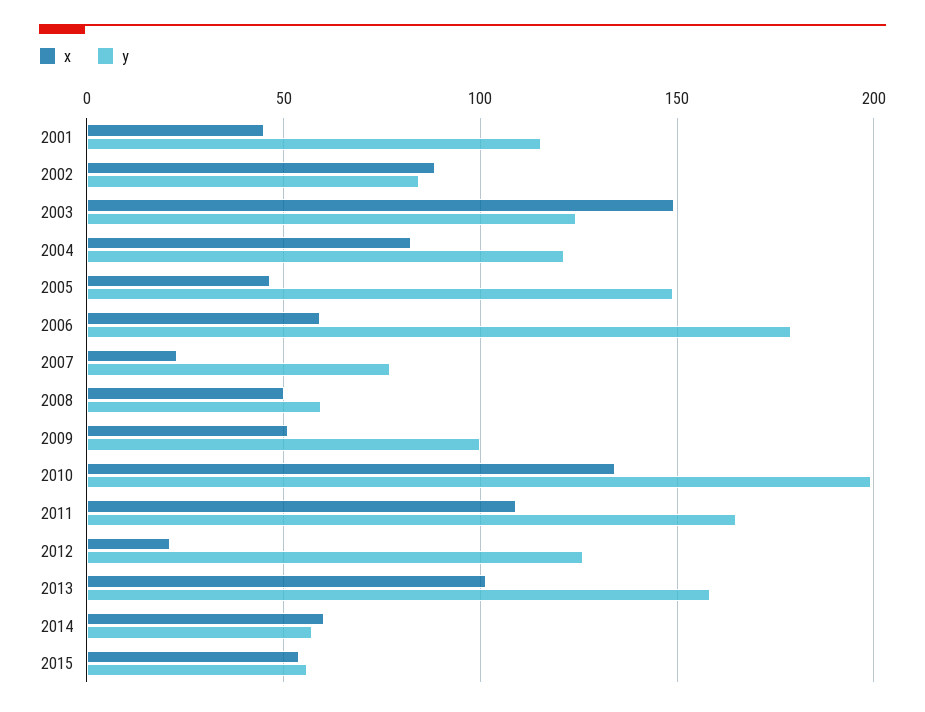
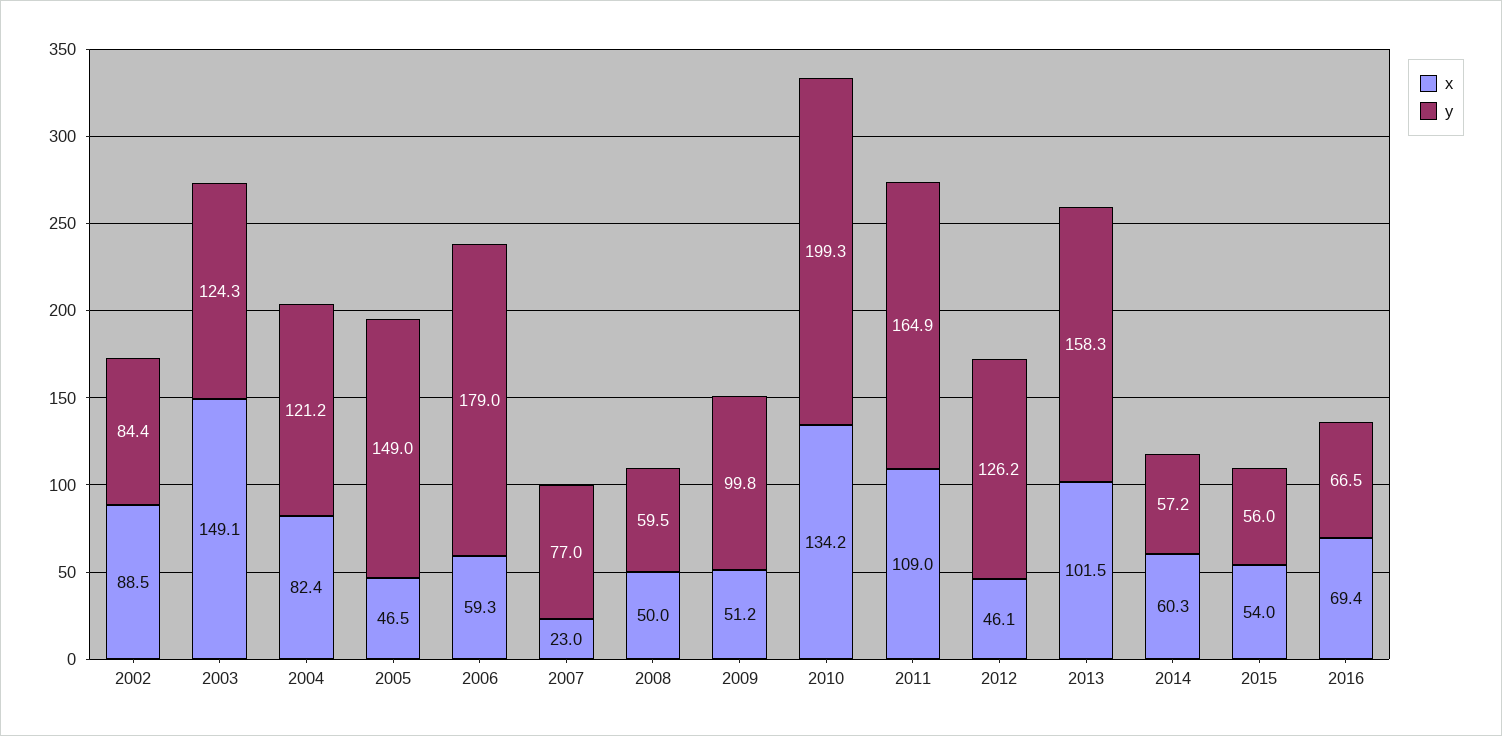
x, 2001: 45 -> none
y, 2001: 115 -> none
x, 2012: 20 -> 46.1
x, 2016: none -> 69.4
y, 2016: none -> 66.5

